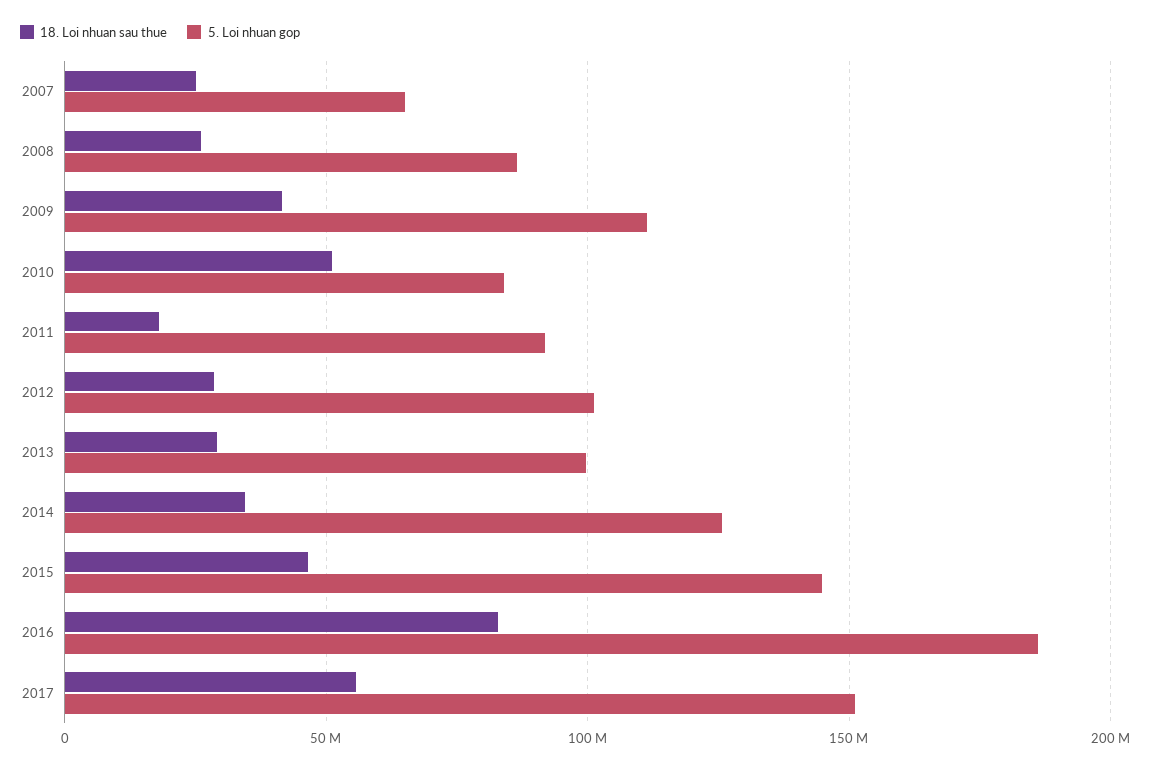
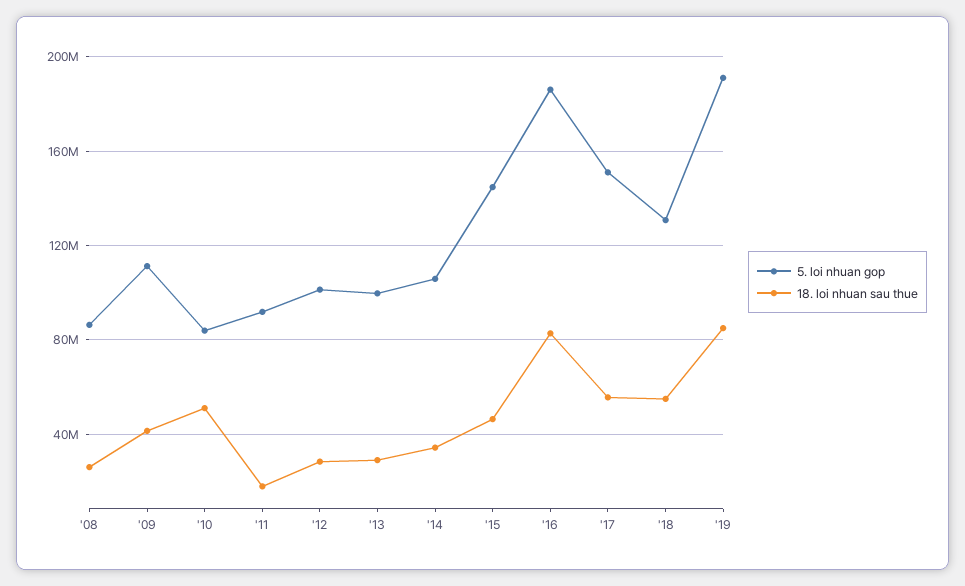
18. Loi nhuan sau thue, 2007: 25000000 -> none
5. Loi nhuan gop, 2007: 65000000 -> none
5. Loi nhuan gop, 2014: 125000000 -> 105000000
5. Loi nhuan gop, '18: none -> 130000000
18. Loi nhuan sau thue, '18: none -> 55000000
5. Loi nhuan gop, '19: none -> 190000000
18. Loi nhuan sau thue, '19: none -> 85000000

